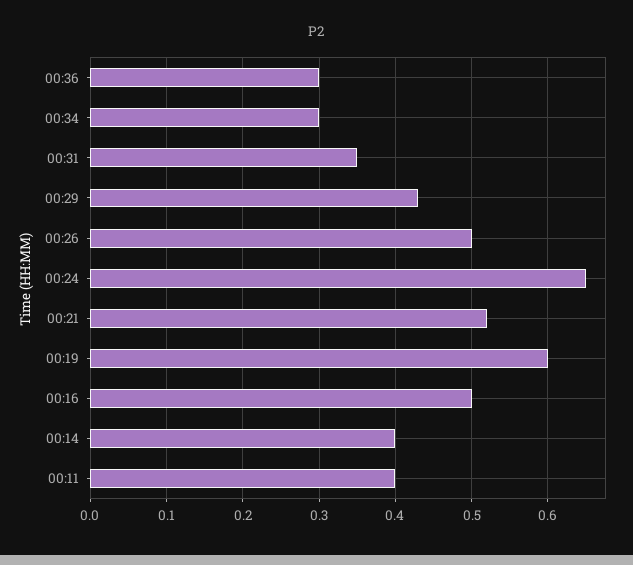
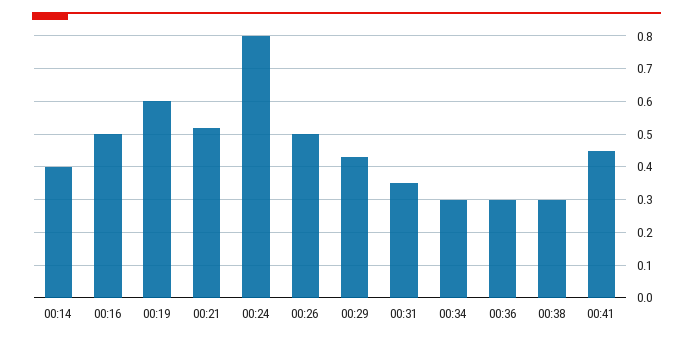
00:24: 0.65 -> 0.8
00:11: 0.4 -> none
00:38: none -> 0.3
00:41: none -> 0.45

